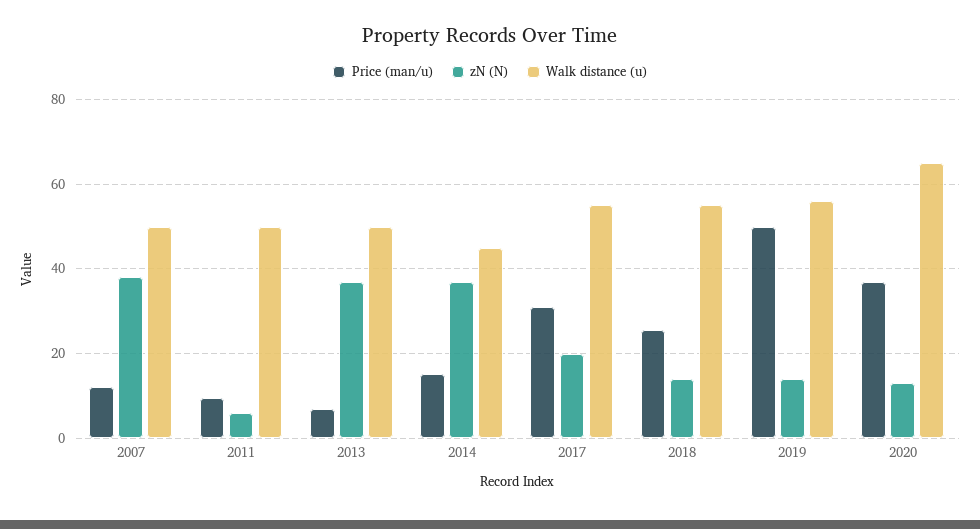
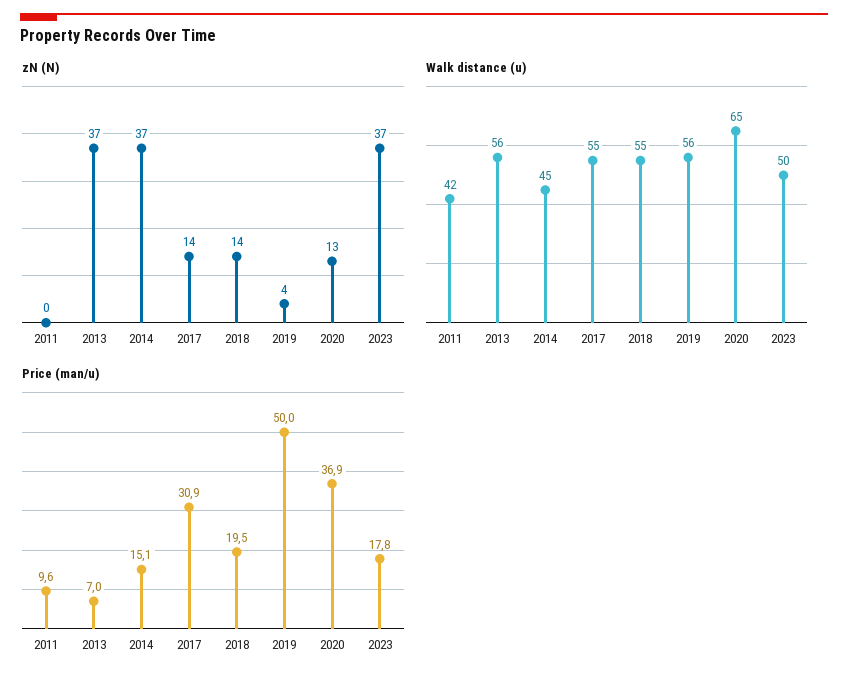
Price (man/u), 2007: 12 -> none
zN (N), 2007: 38 -> none
Walk distance (u), 2007: 50 -> none
zN (N), 2011: 6 -> 0
Walk distance (u), 2011: 50 -> 42
Walk distance (u), 2013: 50 -> 56
zN (N), 2017: 20 -> 14
Price (man/u), 2018: 26 -> 19.5
zN (N), 2019: 14 -> 4
zN (N), 2023: none -> 37
Walk distance (u), 2023: none -> 50
Price (man/u), 2023: none -> 17.8

